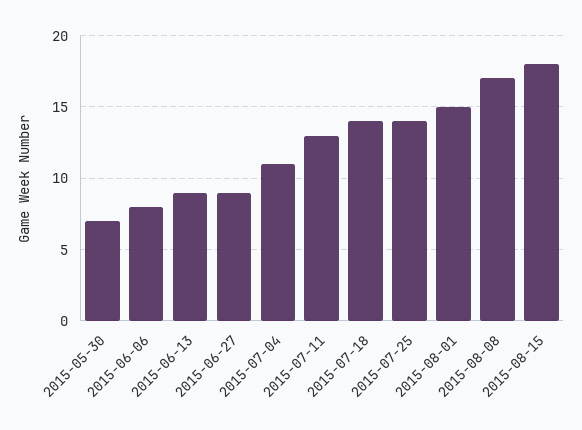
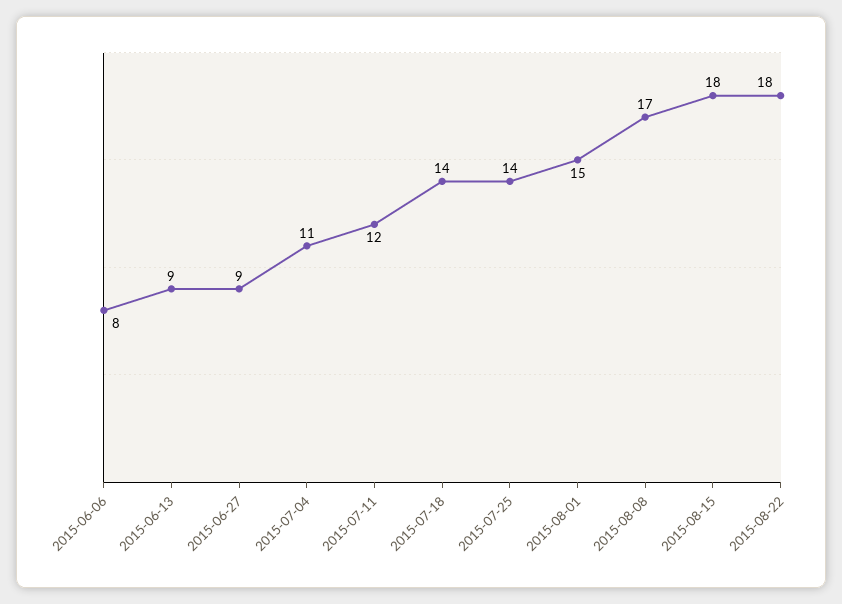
2015-05-30: 7 -> none
2015-07-11: 13 -> 12
2015-08-22: none -> 18

